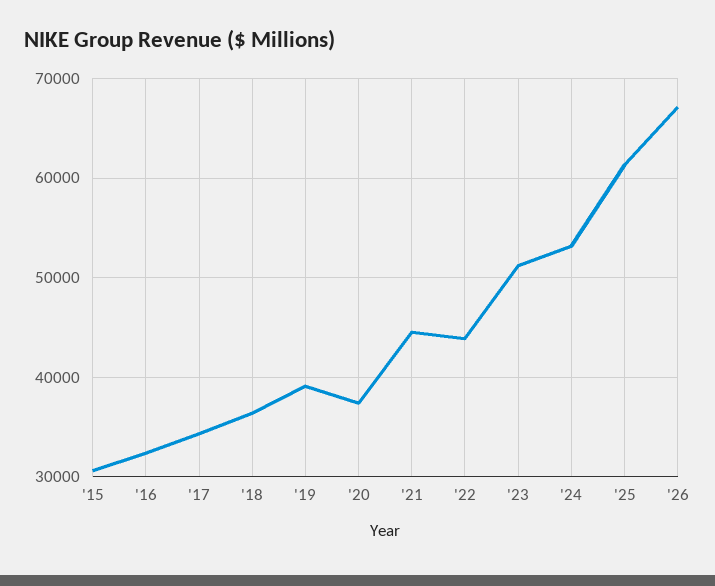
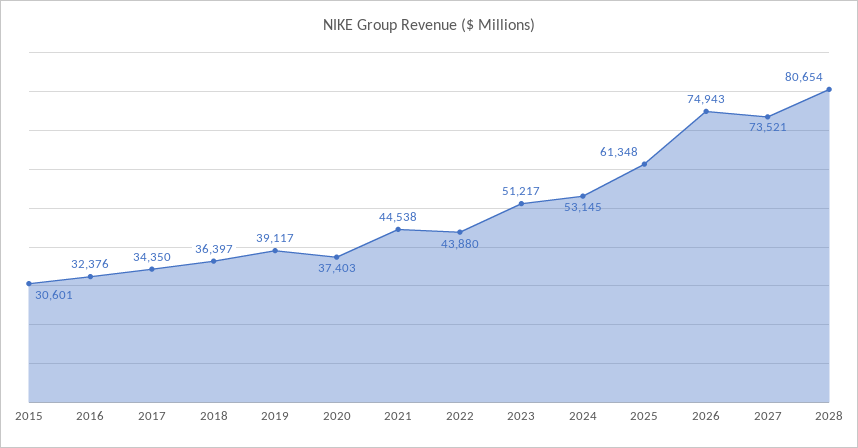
'26: 67000 -> 74943
2027: none -> 73521
2028: none -> 80654

